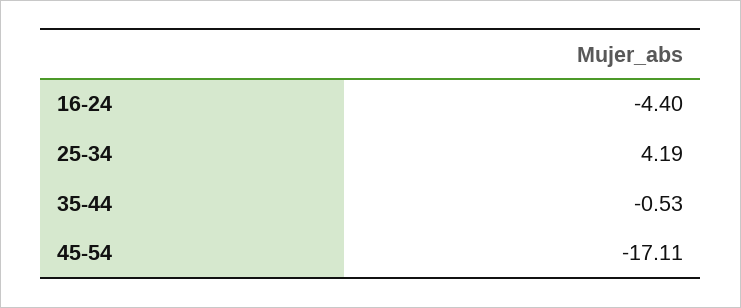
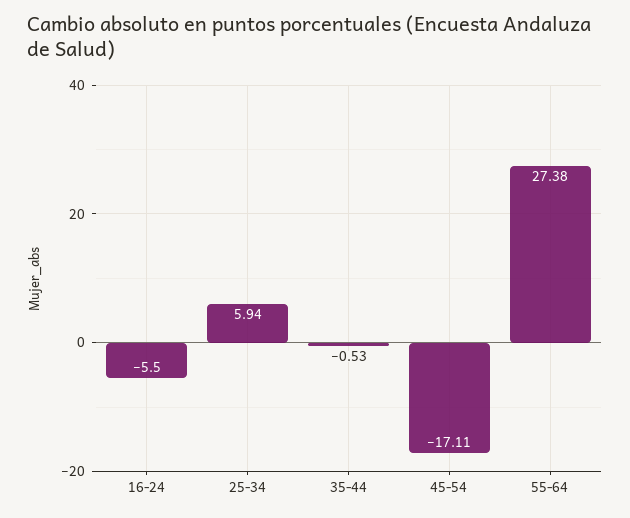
16-24: -4.4 -> -5.5
25-34: 4.19 -> 5.94
55-64: none -> 27.38

